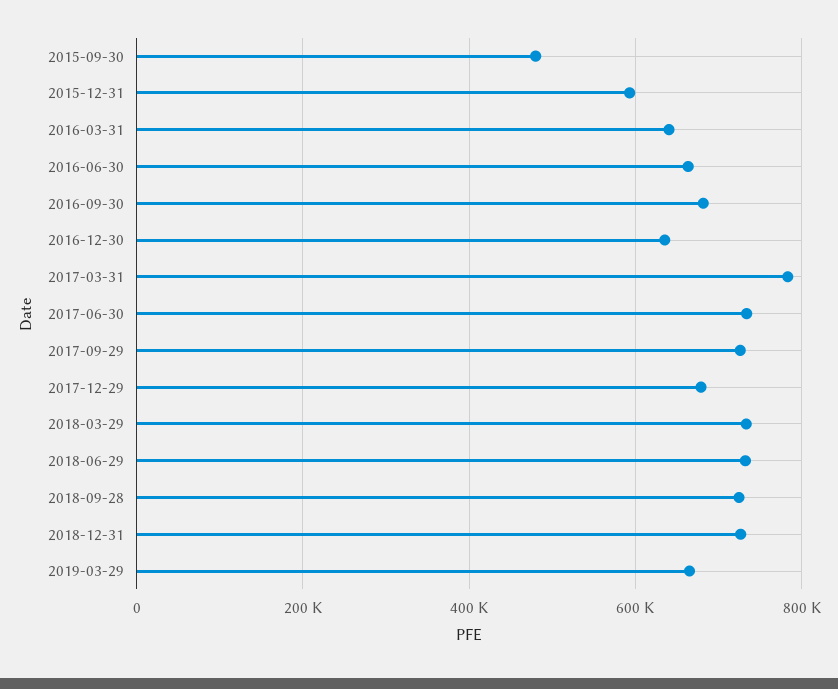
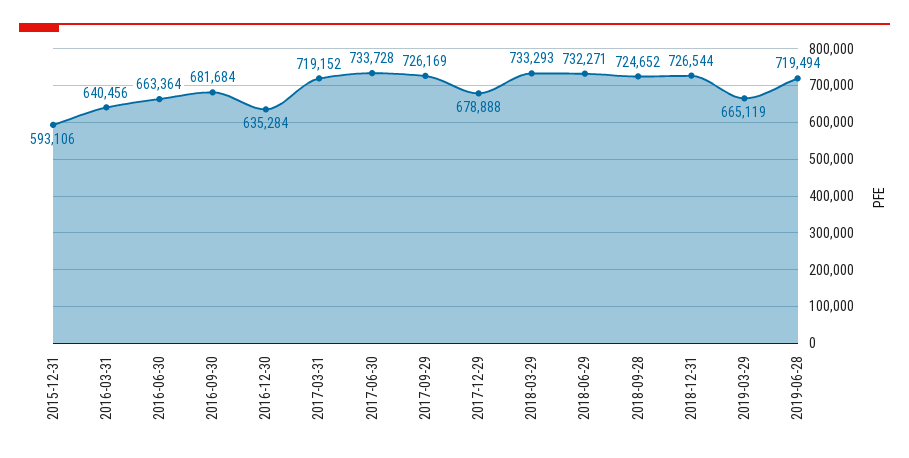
2015-09-30: 480000 -> none
2017-03-31: 780000 -> 719152
2019-06-28: none -> 719494

